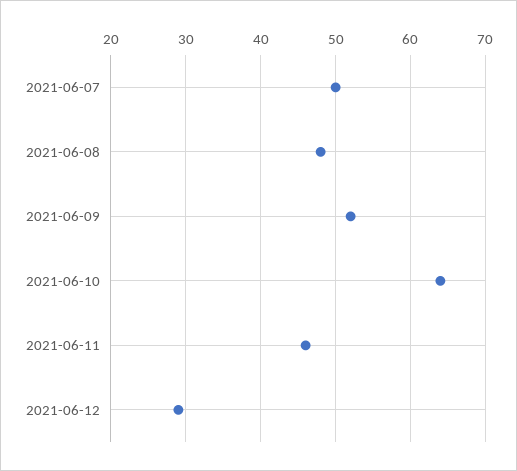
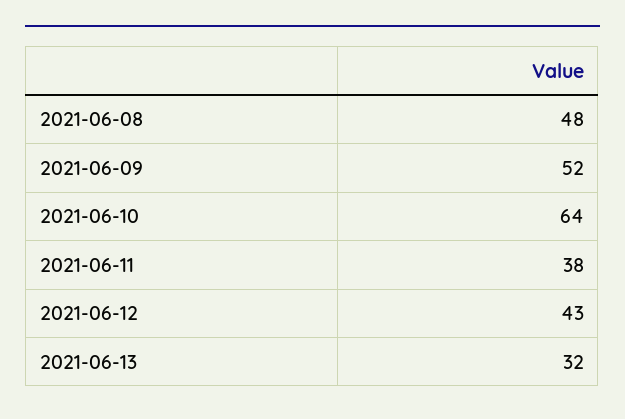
2021-06-07: 50 -> none
2021-06-11: 46 -> 38
2021-06-12: 29 -> 43
2021-06-13: none -> 32

